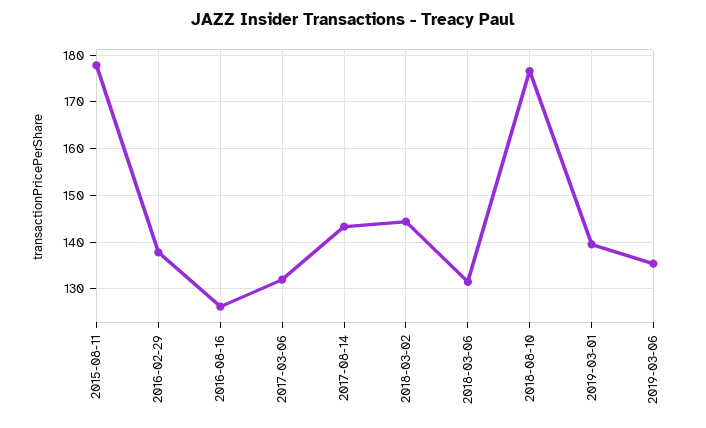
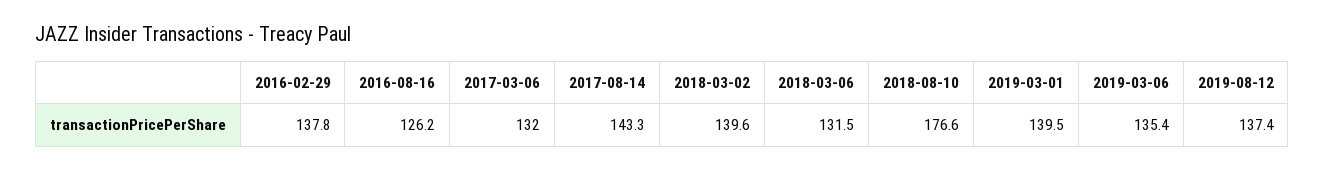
2015-08-11: 178 -> none
2018-03-02: 144 -> 139.6
2019-08-12: none -> 137.4

